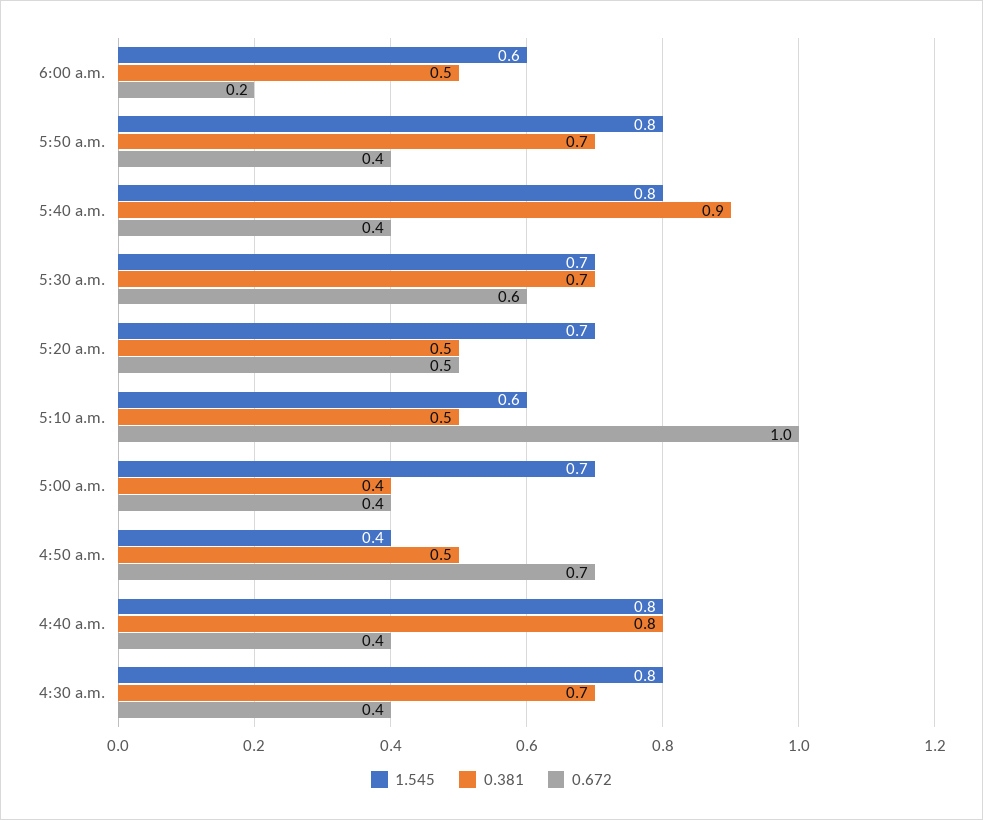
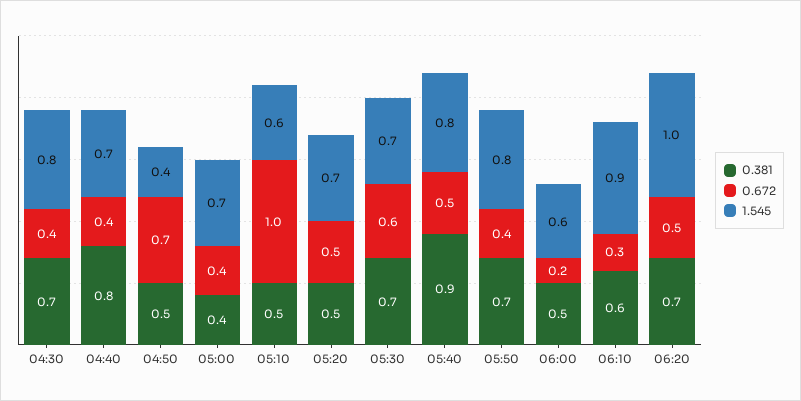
0.672, 5:40 a.m.: 0.4 -> 0.5
1.545, 4:40 a.m.: 0.8 -> 0.7
0.381, 06:10: none -> 0.6
0.672, 06:10: none -> 0.3
1.545, 06:10: none -> 0.9
0.381, 06:20: none -> 0.7
0.672, 06:20: none -> 0.5
1.545, 06:20: none -> 1

